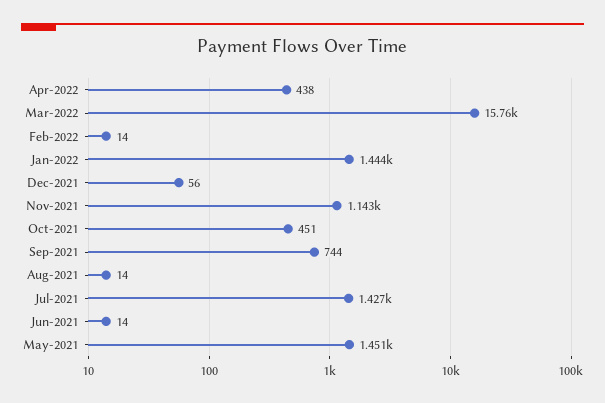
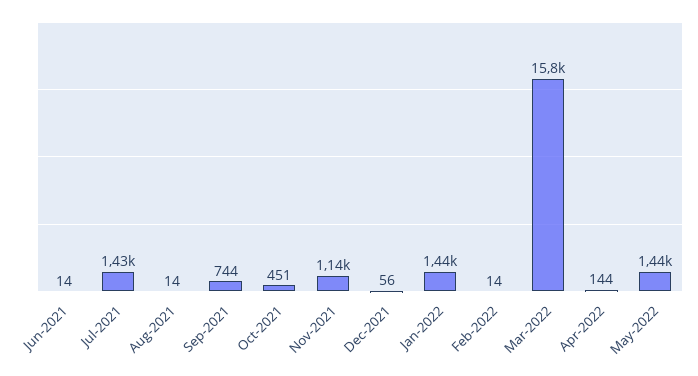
Apr-2022: 438 -> 144
May-2021: 1451 -> none
May-2022: none -> 1440

